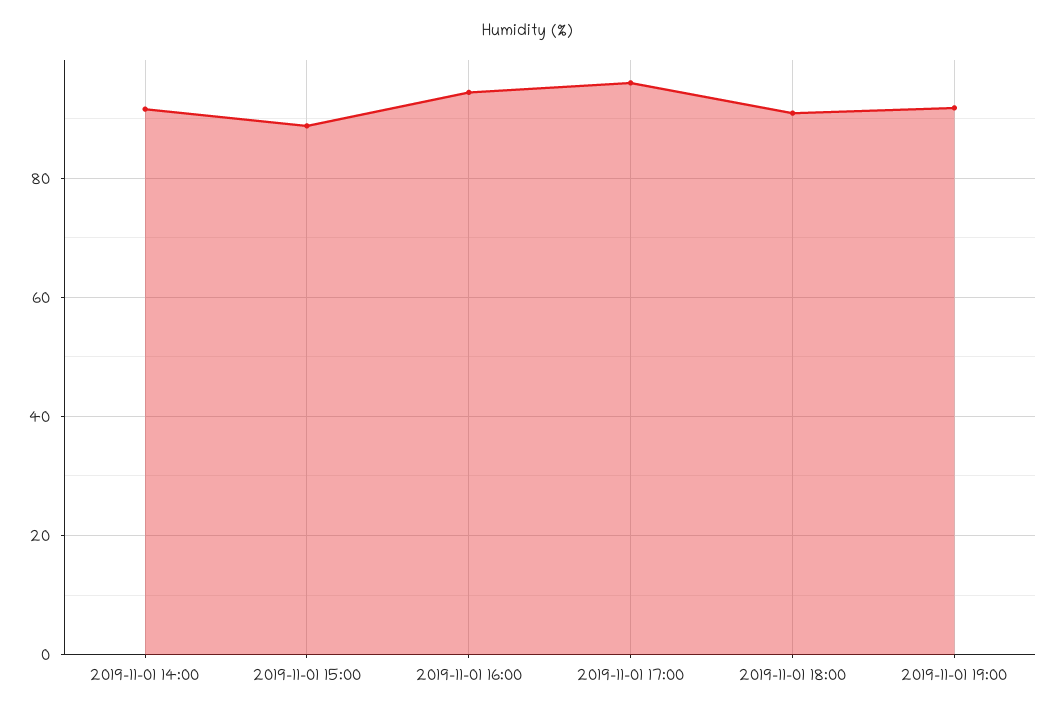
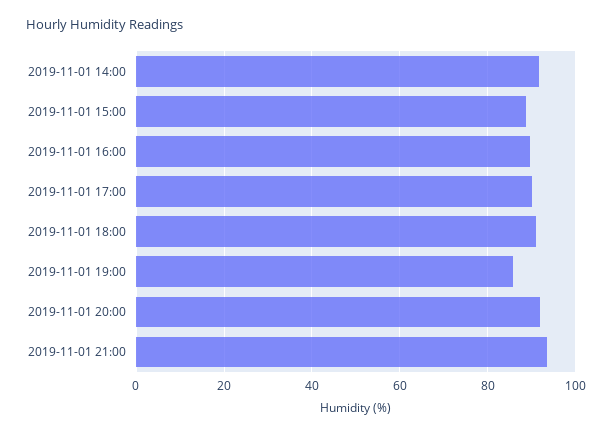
2019-11-01 16:00: 94 -> 90
2019-11-01 17:00: 96 -> 90
2019-11-01 19:00: 92 -> 86
2019-11-01 20:00: none -> 92
2019-11-01 21:00: none -> 94

